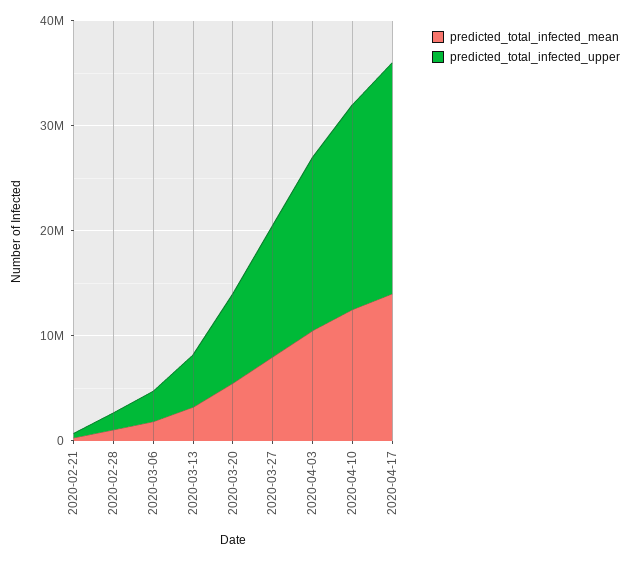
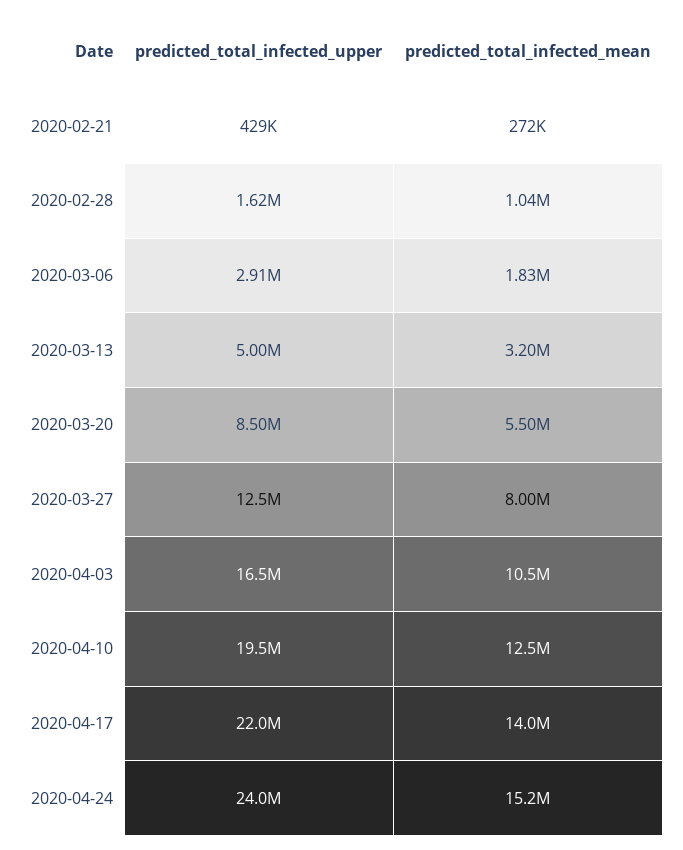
predicted_total_infected_upper, 2020-04-24: none -> 24000000
predicted_total_infected_mean, 2020-04-24: none -> 15200000

